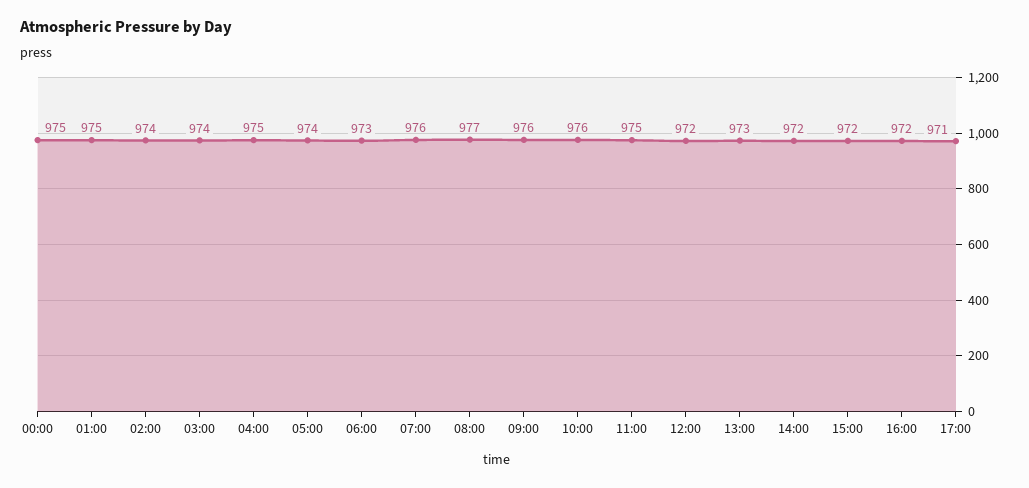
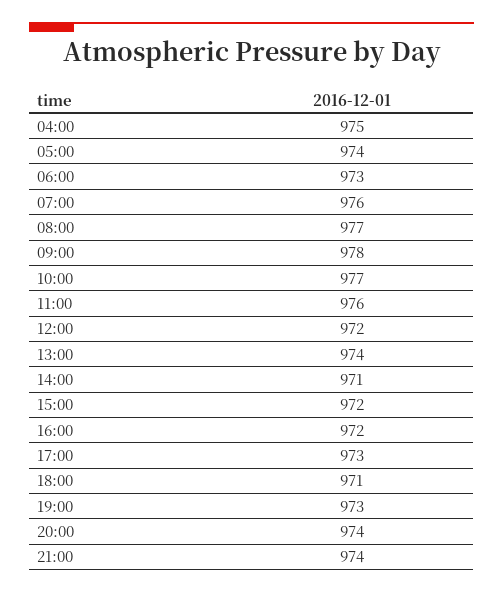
00:00: 975 -> none
01:00: 975 -> none
02:00: 974 -> none
03:00: 974 -> none
09:00: 976 -> 978
10:00: 976 -> 977
11:00: 975 -> 976
13:00: 973 -> 974
14:00: 972 -> 971
17:00: 971 -> 973
18:00: none -> 971
19:00: none -> 973
20:00: none -> 974
21:00: none -> 974

